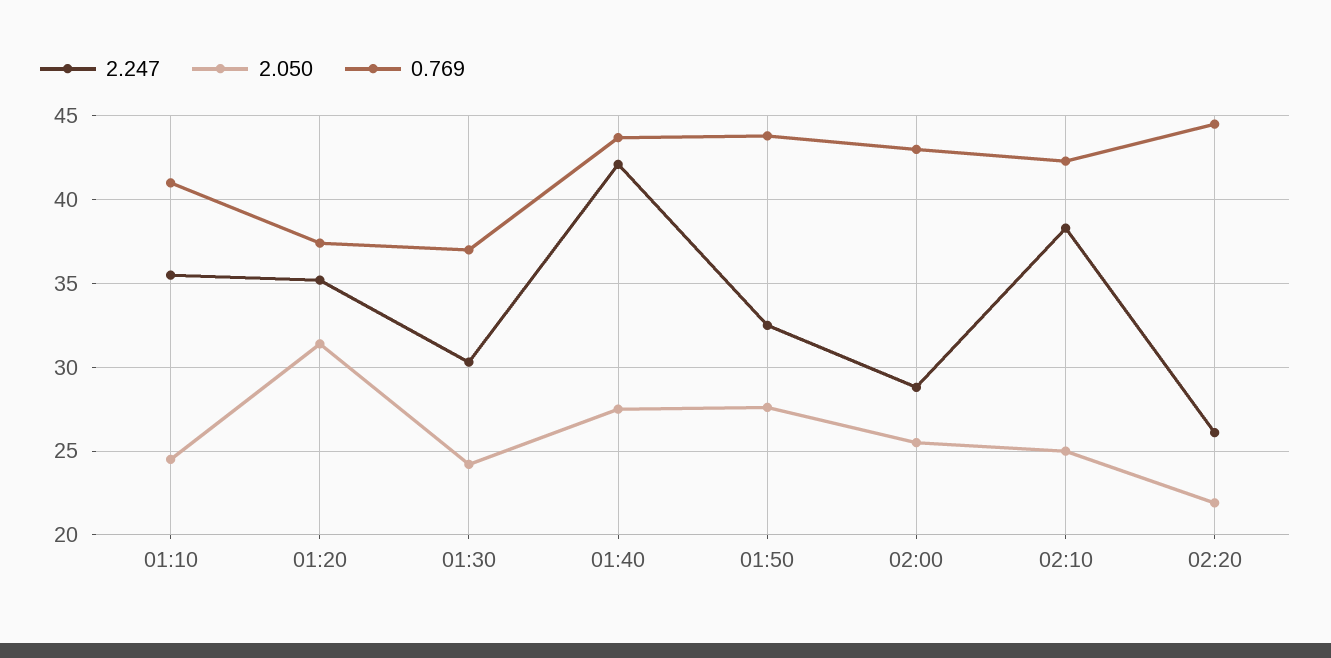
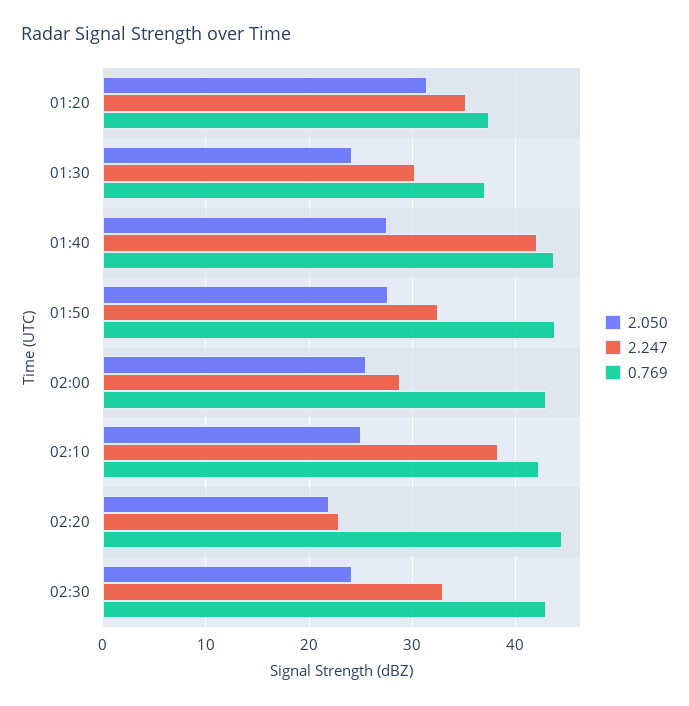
2.247, 01:10: 35.5 -> none
2.050, 01:10: 24.5 -> none
0.769, 01:10: 41 -> none
2.247, 02:20: 26 -> 23
2.050, 02:30: none -> 24
2.247, 02:30: none -> 33
0.769, 02:30: none -> 43

